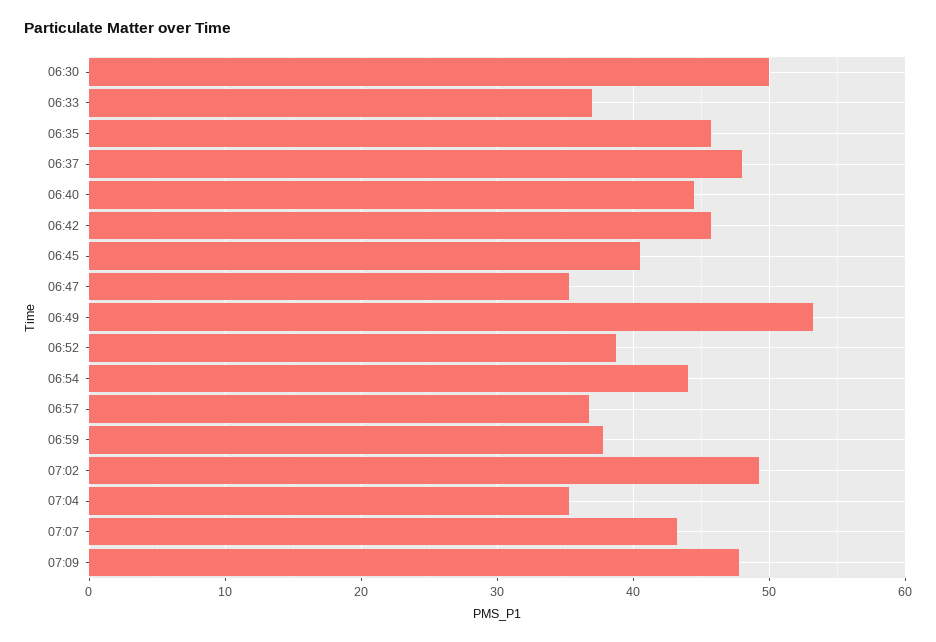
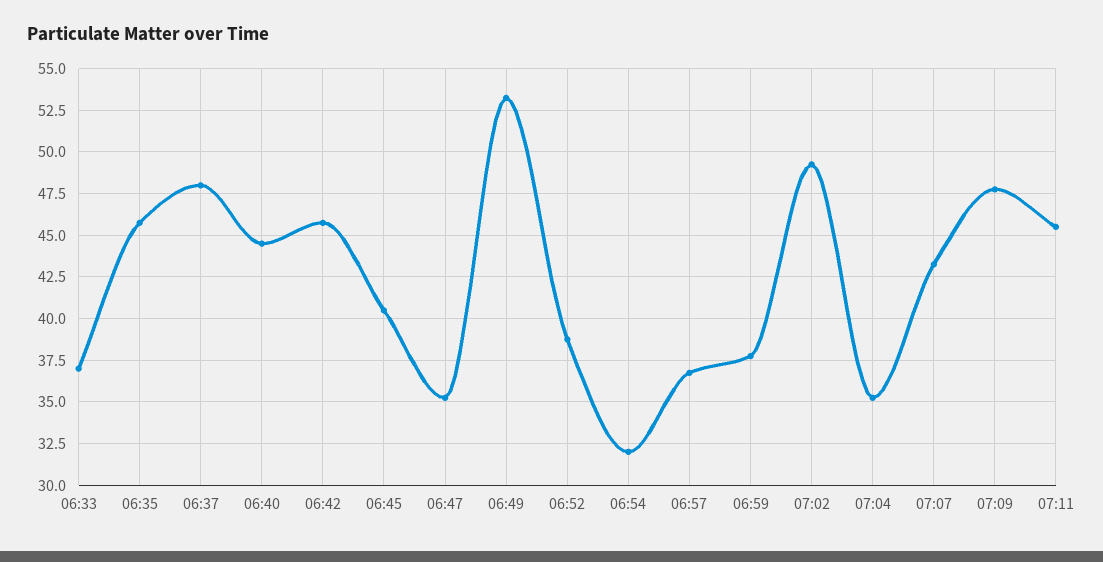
06:30: 50 -> none
06:54: 44 -> 32
07:11: none -> 45.5

